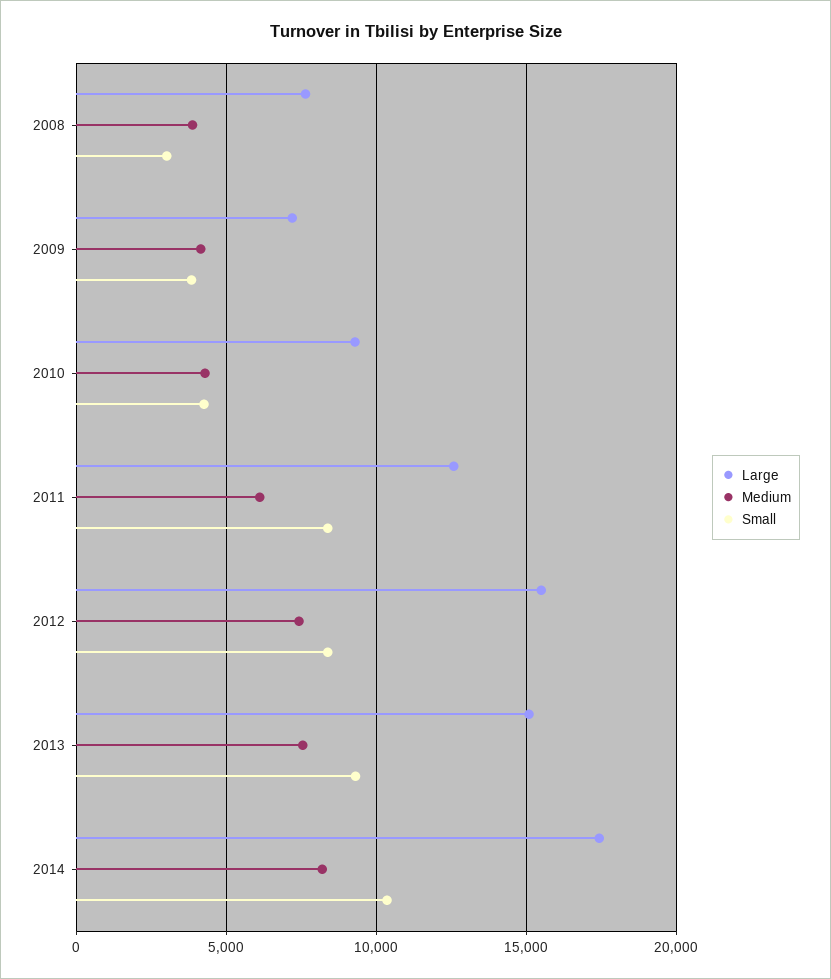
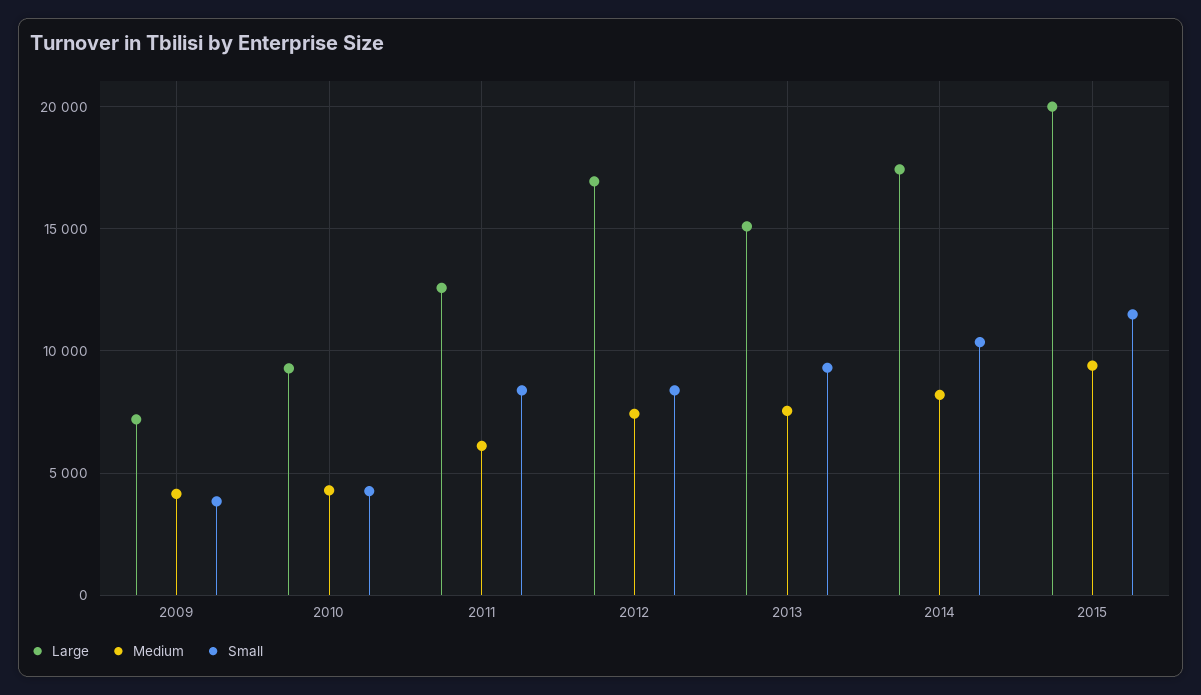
Large, 2008: 7500 -> none
Medium, 2008: 4000 -> none
Small, 2008: 3000 -> none
Large, 2012: 15500 -> 17000
Large, 2015: none -> 20000
Medium, 2015: none -> 9500
Small, 2015: none -> 11500

